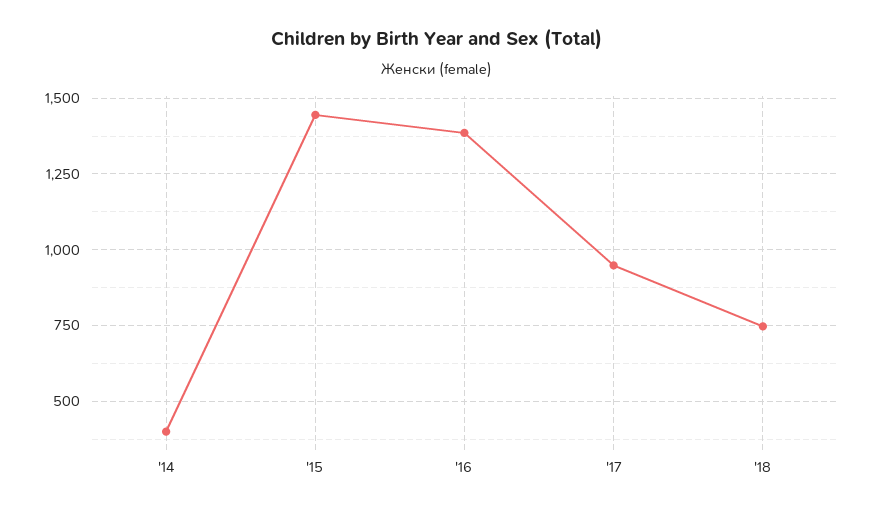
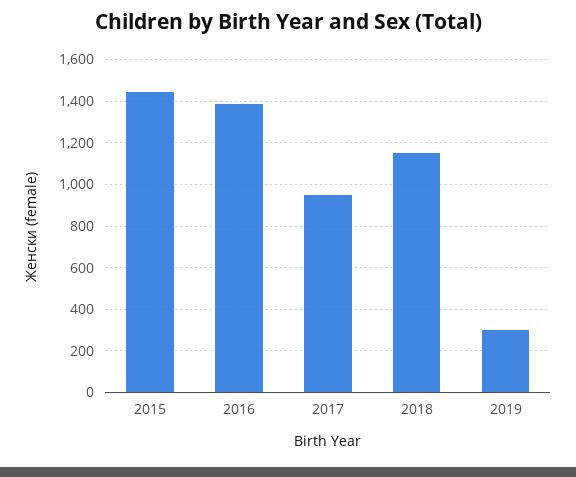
'14: 400 -> none
'18: 750 -> 1150
2019: none -> 300

